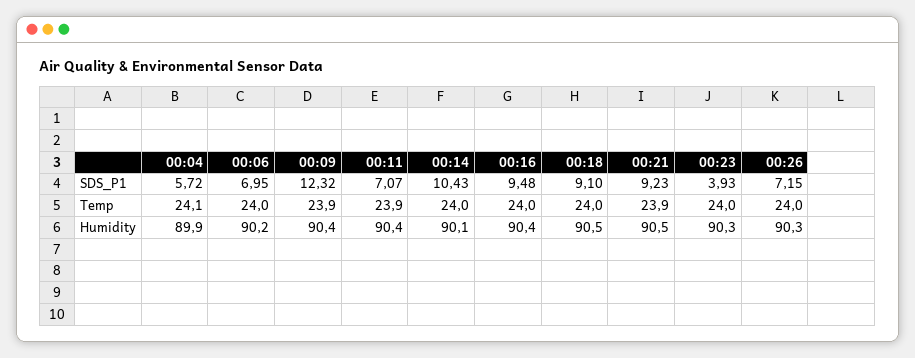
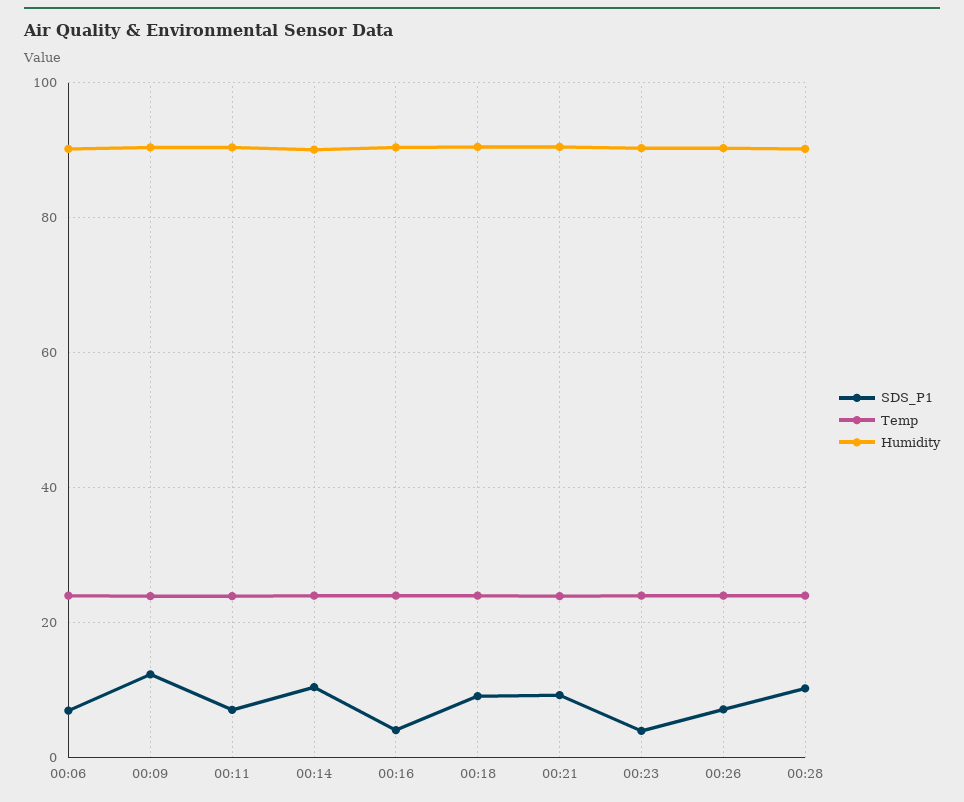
SDS_P1, 00:04: 5.72 -> none
SDS_P1, 00:16: 9.48 -> 4
Temp, 00:04: 24.1 -> none
Humidity, 00:04: 89.9 -> none
SDS_P1, 00:28: none -> 10
Temp, 00:28: none -> 24
Humidity, 00:28: none -> 90

